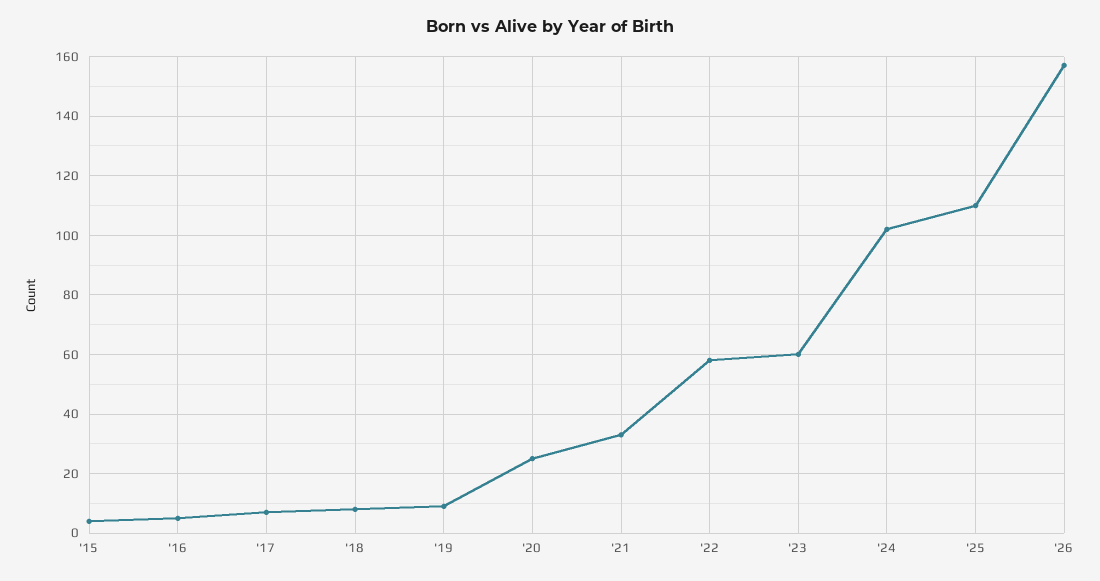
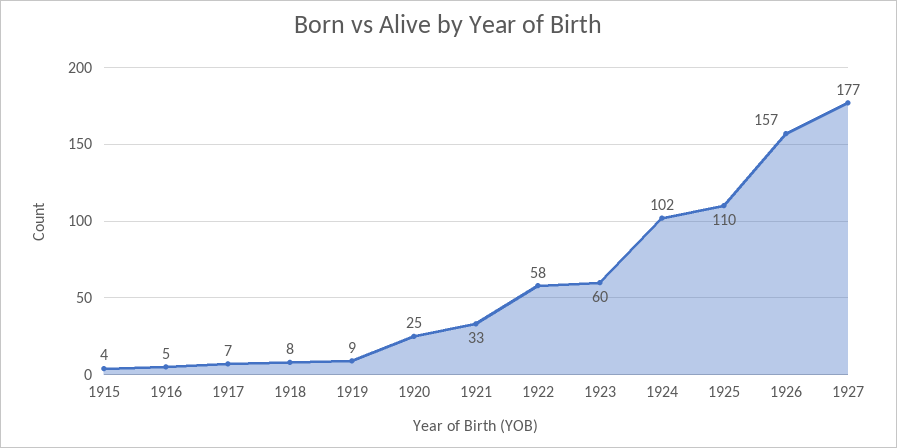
1927: none -> 177

